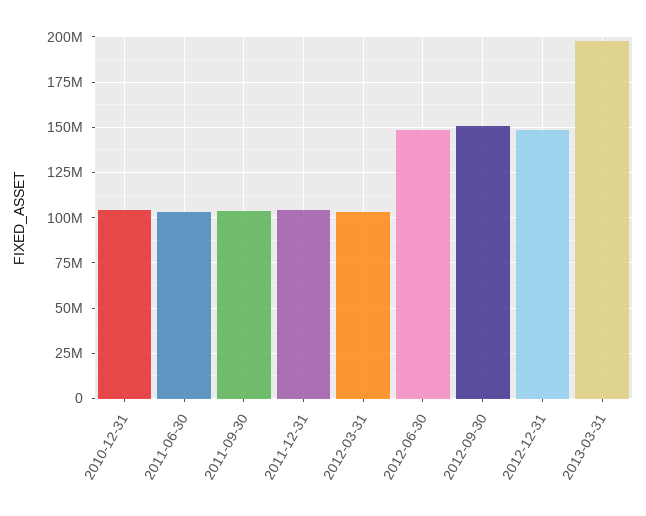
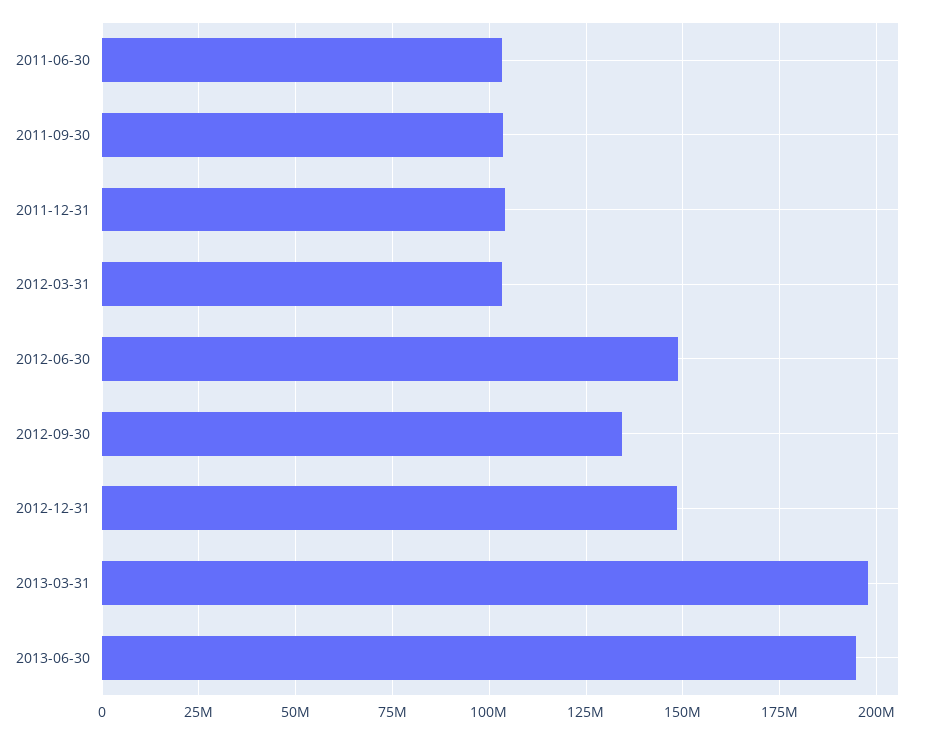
2010-12-31: 105000000 -> none
2012-09-30: 150000000 -> 135000000
2013-06-30: none -> 195000000

